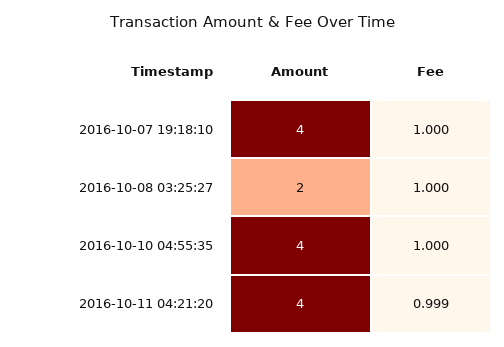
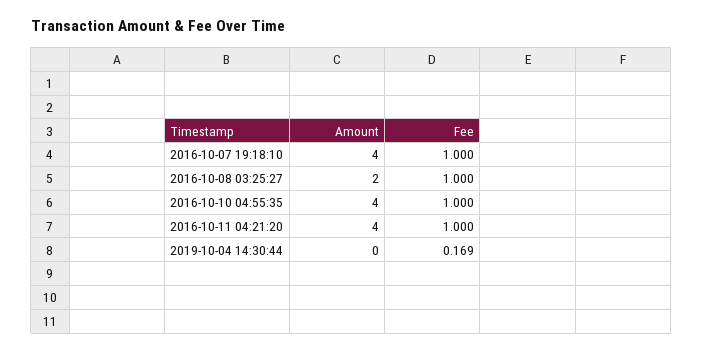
Fee, 2016-10-11 04:21:20: 0.999 -> 1
Amount, 2019-10-04 14:30:44: none -> 0
Fee, 2019-10-04 14:30:44: none -> 0.169

